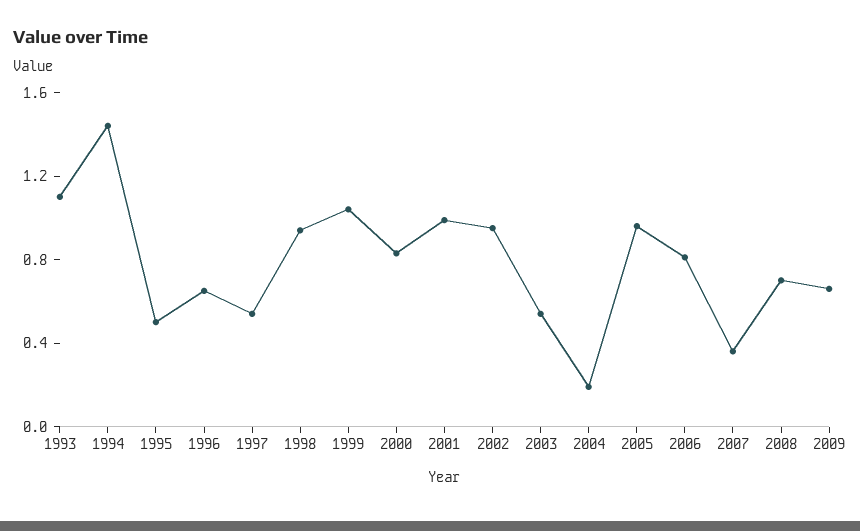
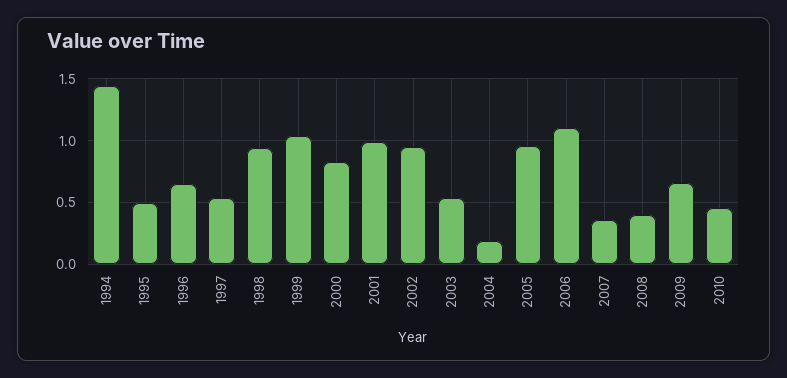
1993: 1.1 -> none
2006: 0.8 -> 1.1
2008: 0.7 -> 0.4
2010: none -> 0.45

